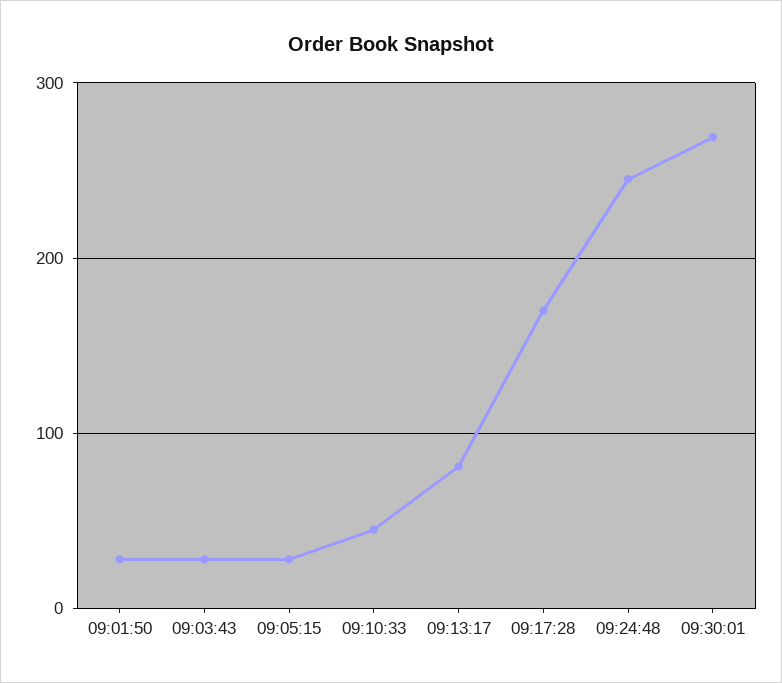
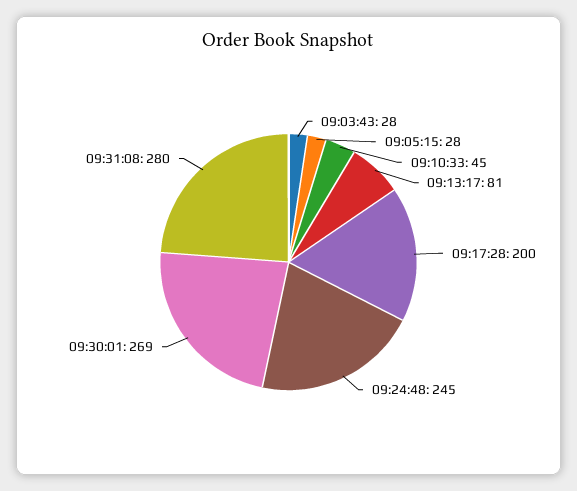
09:01:50: 30 -> none
09:17:28: 170 -> 200
09:31:08: none -> 280

